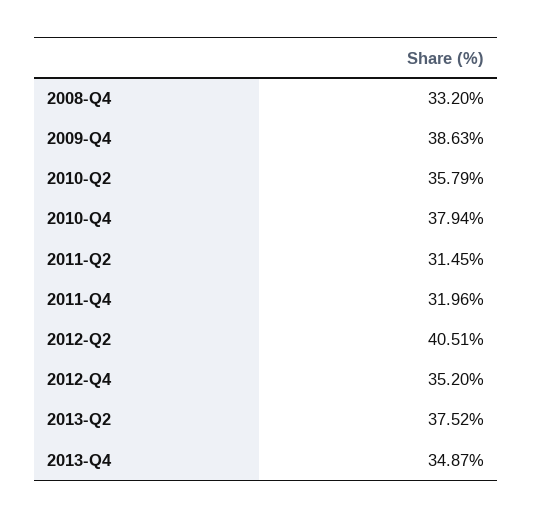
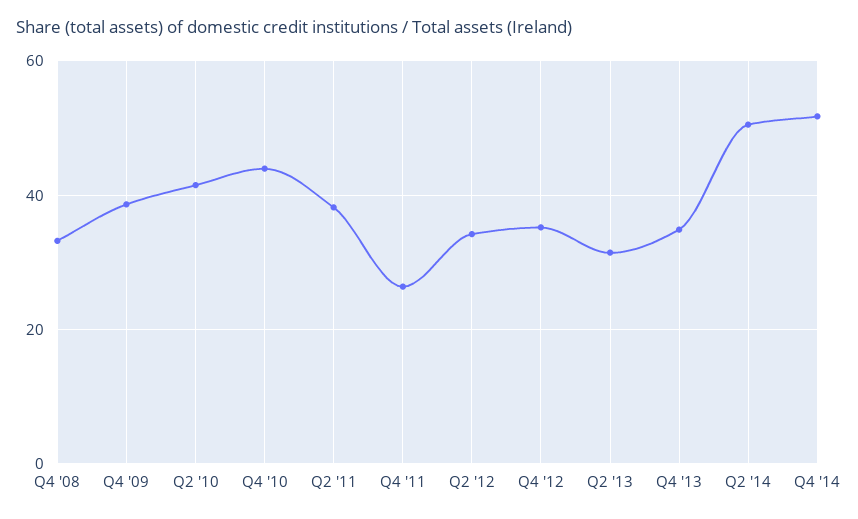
2010-Q2: 35.79 -> 42
2010-Q4: 37.94 -> 44
2011-Q2: 31.45 -> 38
2011-Q4: 31.96 -> 26
2012-Q2: 40.51 -> 34
2013-Q2: 37.52 -> 32
Q2 '14: none -> 50
Q4 '14: none -> 52

